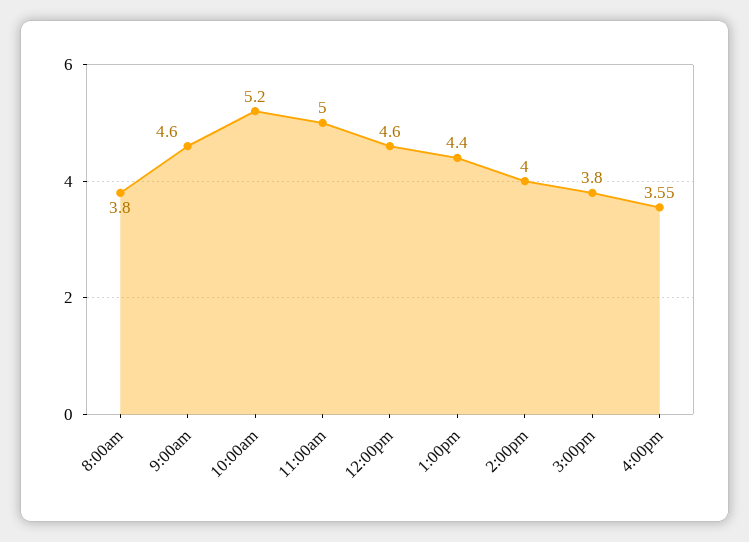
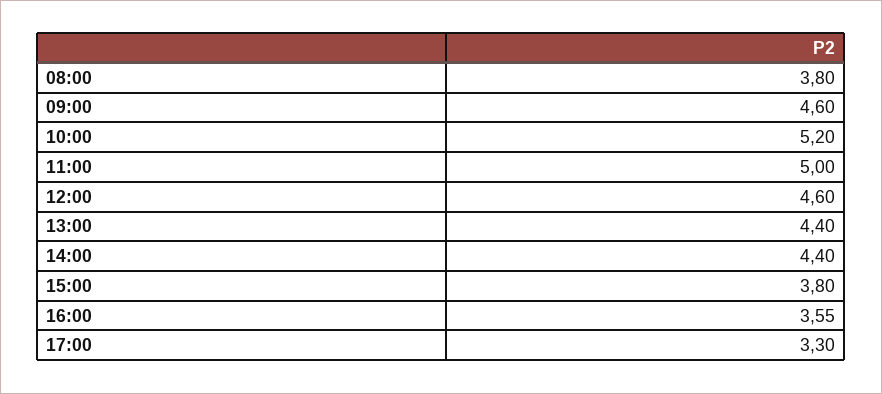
2:00pm: 4 -> 4.4
17:00: none -> 3.3

